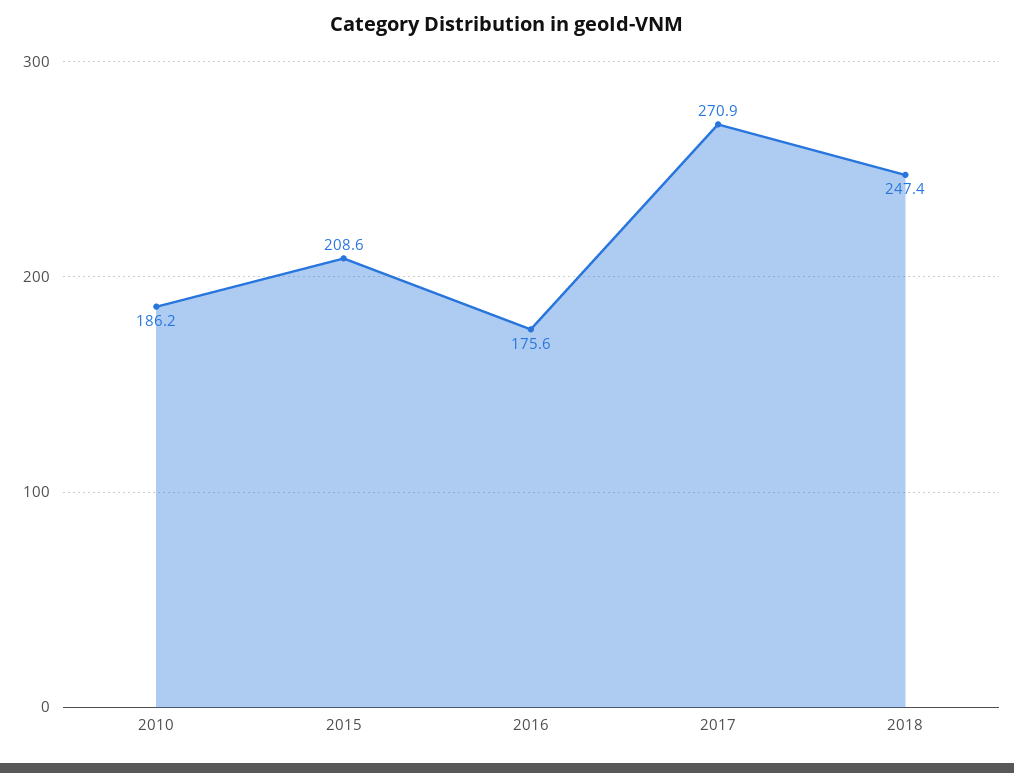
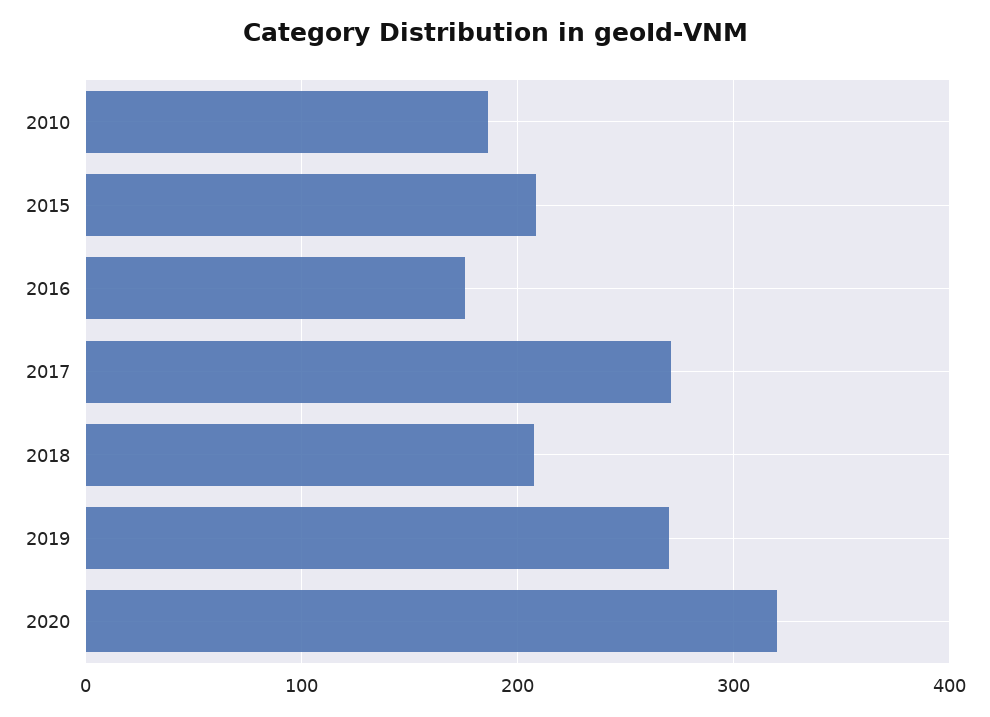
2018: 247.4 -> 210
2019: none -> 270
2020: none -> 320

